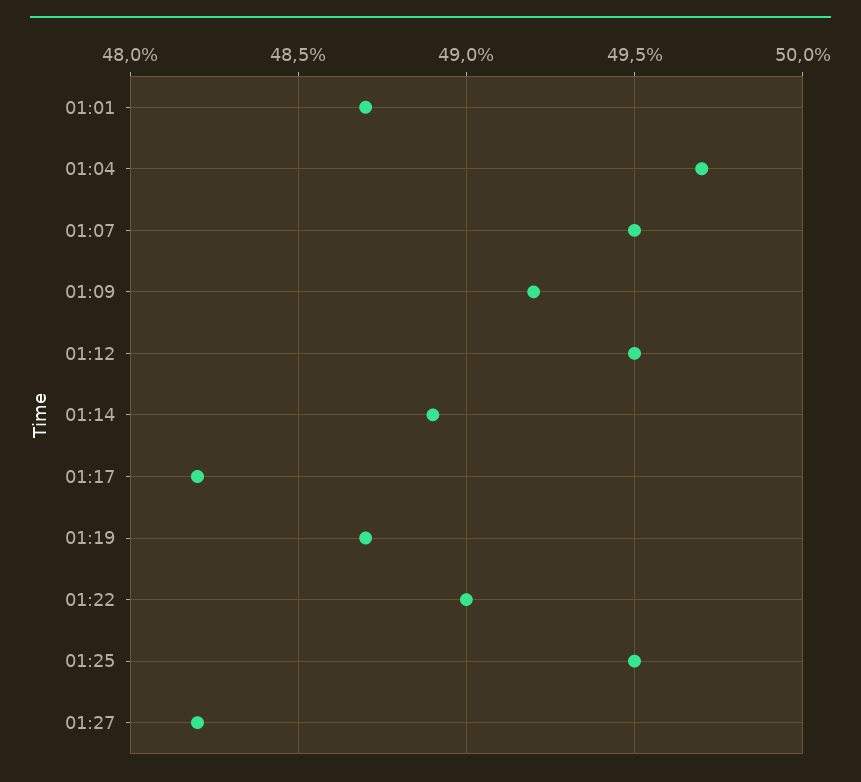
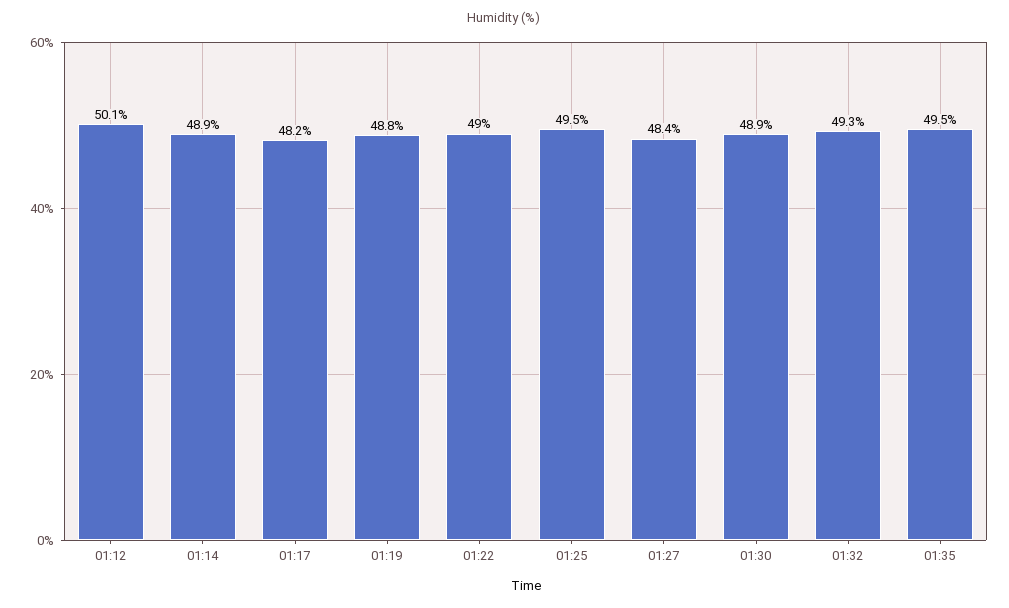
01:01: 48.7 -> none
01:04: 49.7 -> none
01:07: 49.5 -> none
01:09: 49.2 -> none
01:12: 49.5 -> 50.1
01:19: 48.7 -> 48.8
01:27: 48.2 -> 48.4
01:30: none -> 48.9
01:32: none -> 49.3
01:35: none -> 49.5

